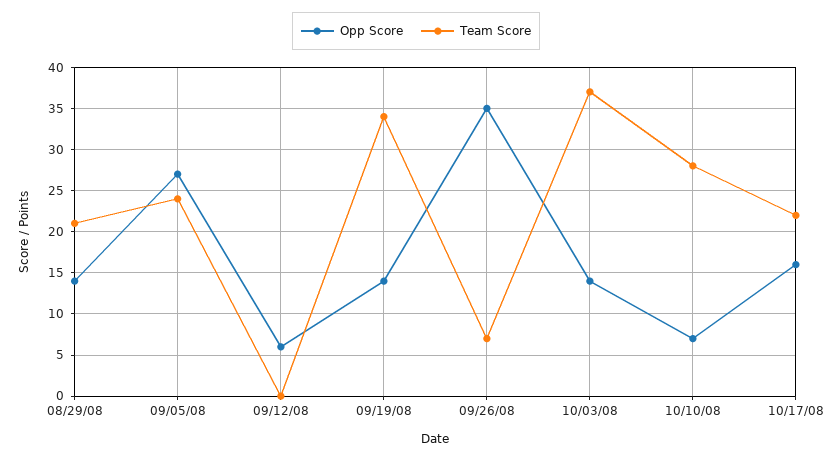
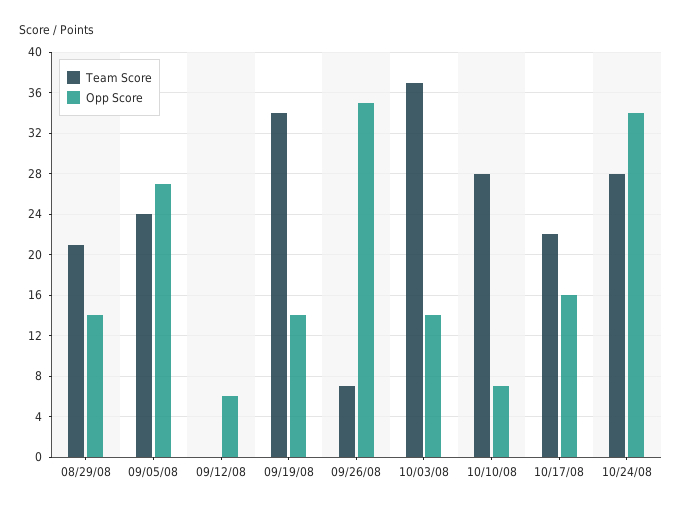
Team Score, 10/24/08: none -> 28
Opp Score, 10/24/08: none -> 34

